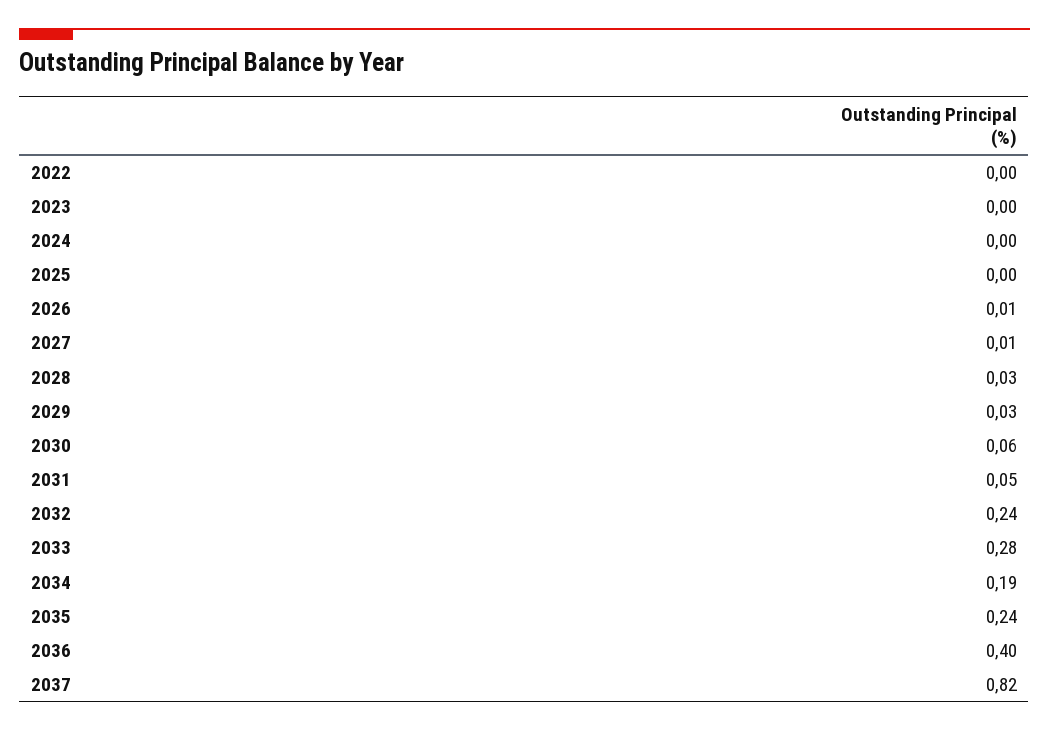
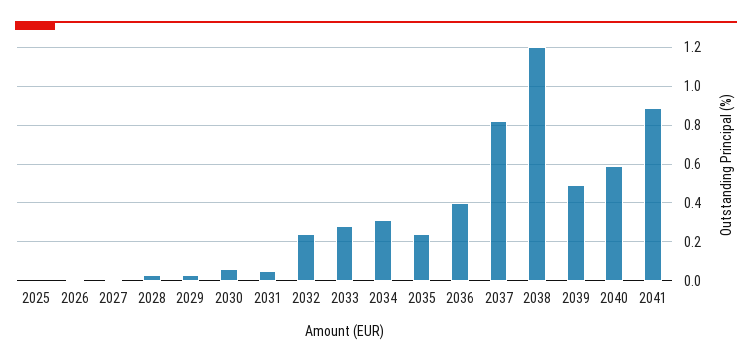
2022: 0 -> none
2023: 0 -> none
2024: 0 -> none
2034: 0.19 -> 0.3
2038: none -> 1.2
2039: none -> 0.5
2040: none -> 0.6
2041: none -> 0.9

